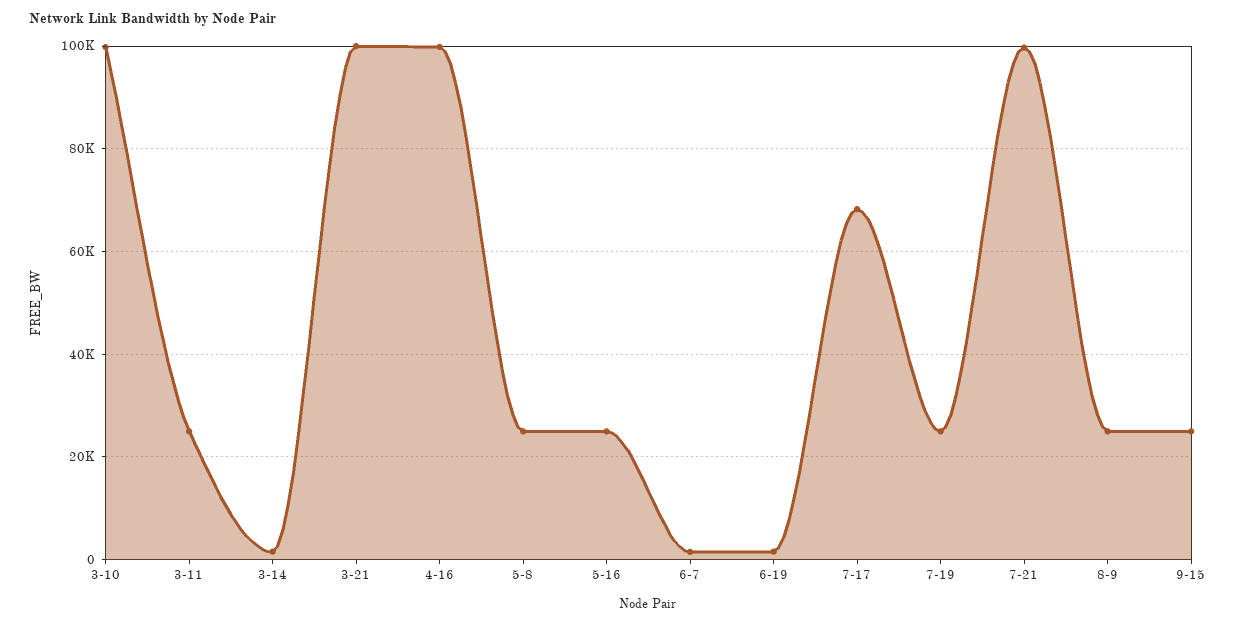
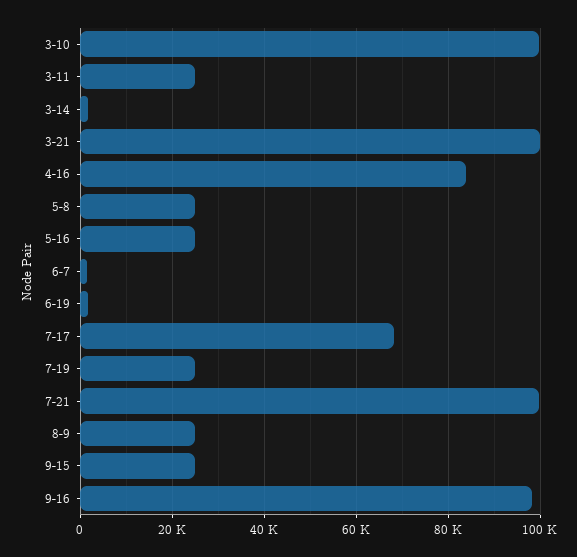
4-16: 100000 -> 84000
9-16: none -> 98000

